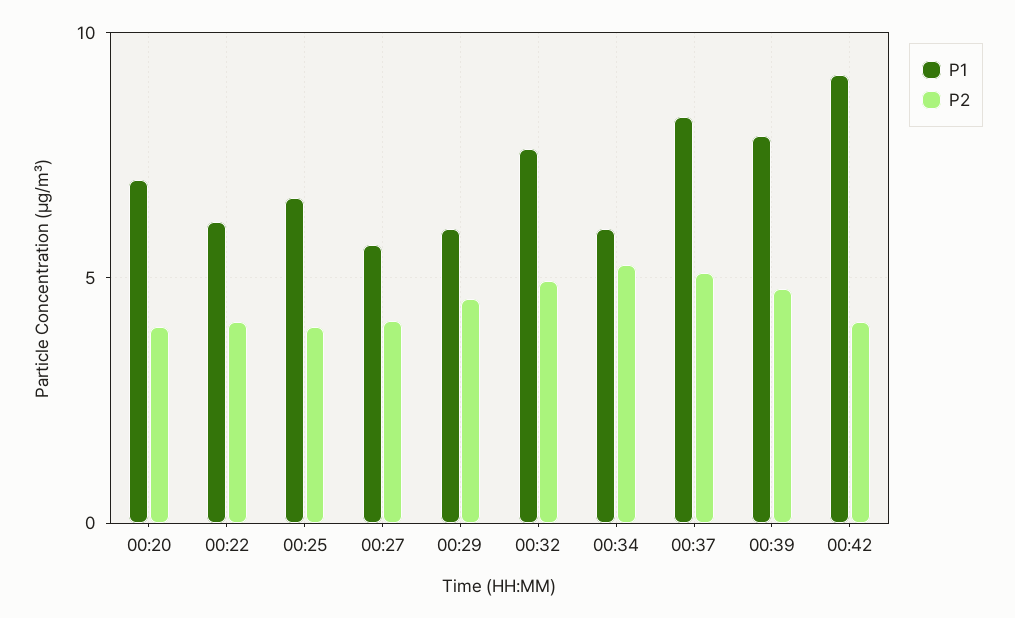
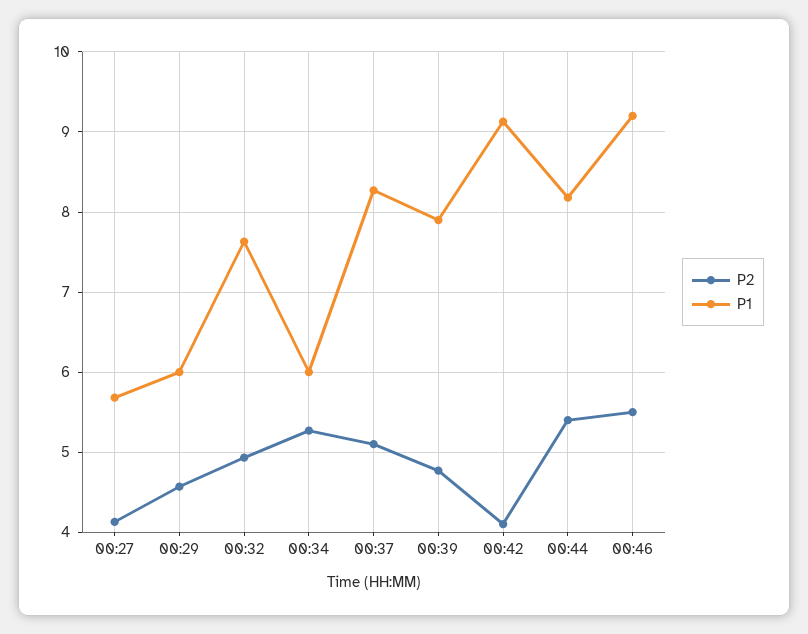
P1, 00:20: 7 -> none
P2, 00:20: 4 -> none
P1, 00:22: 6 -> none
P2, 00:22: 4 -> none
P1, 00:25: 6.5 -> none
P2, 00:25: 4 -> none
P2, 00:44: none -> 5.4
P1, 00:44: none -> 8.2
P2, 00:46: none -> 5.5
P1, 00:46: none -> 9.2

